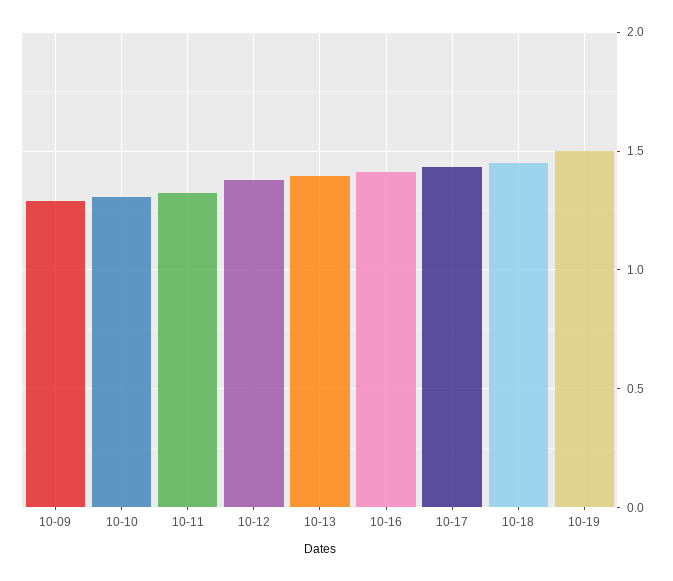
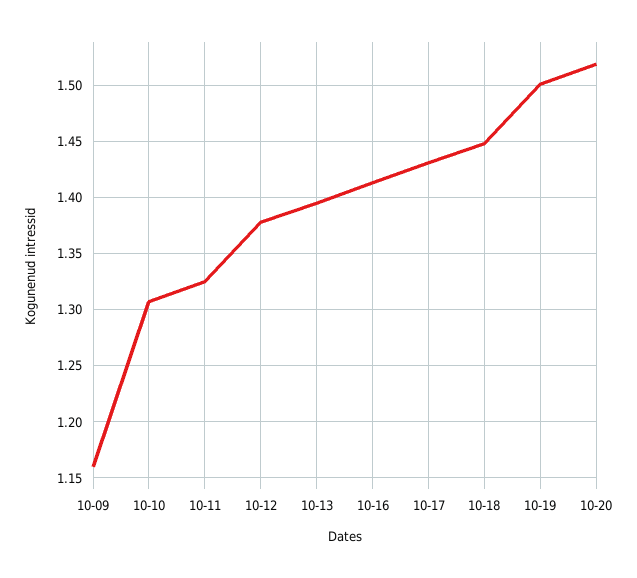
10-09: 1.3 -> 1.16
10-20: none -> 1.52

